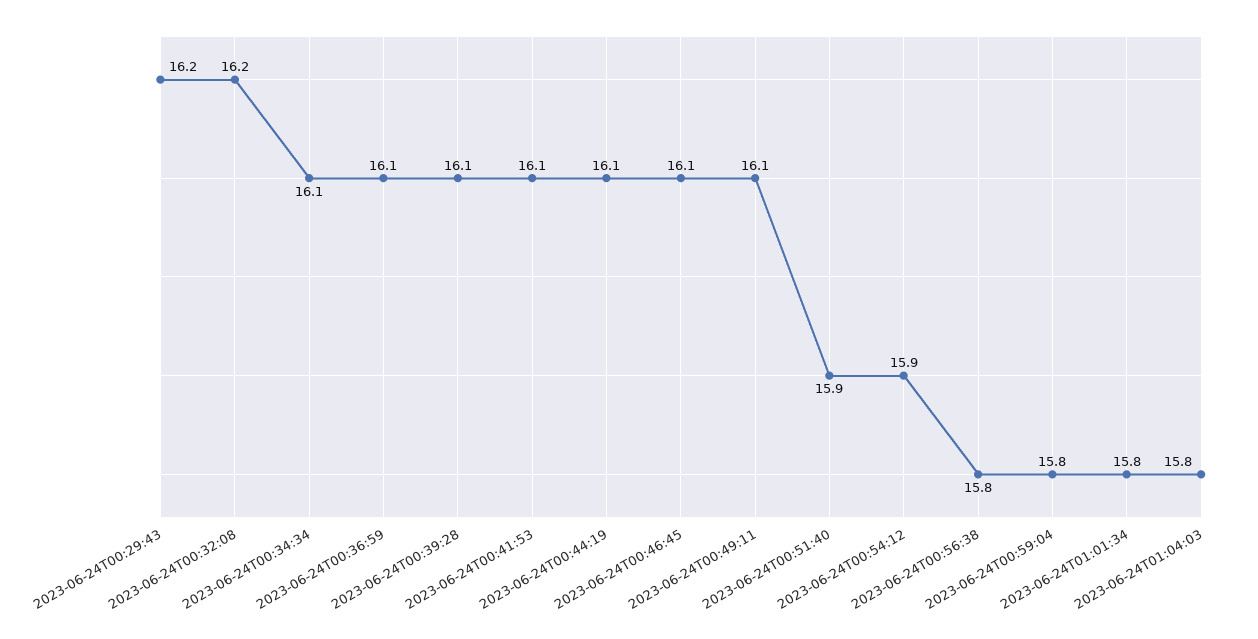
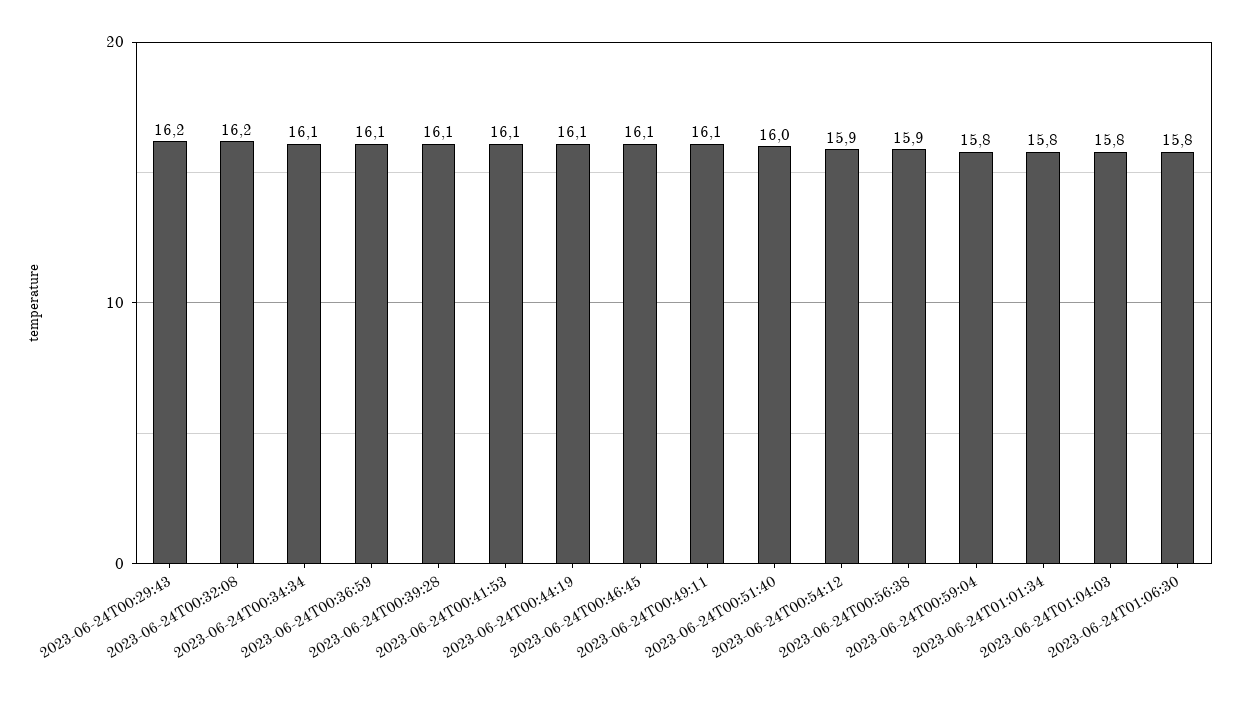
2023-06-24T00:51:40: 15.9 -> 16
2023-06-24T00:56:38: 15.8 -> 15.9
2023-06-24T01:06:30: none -> 15.8

